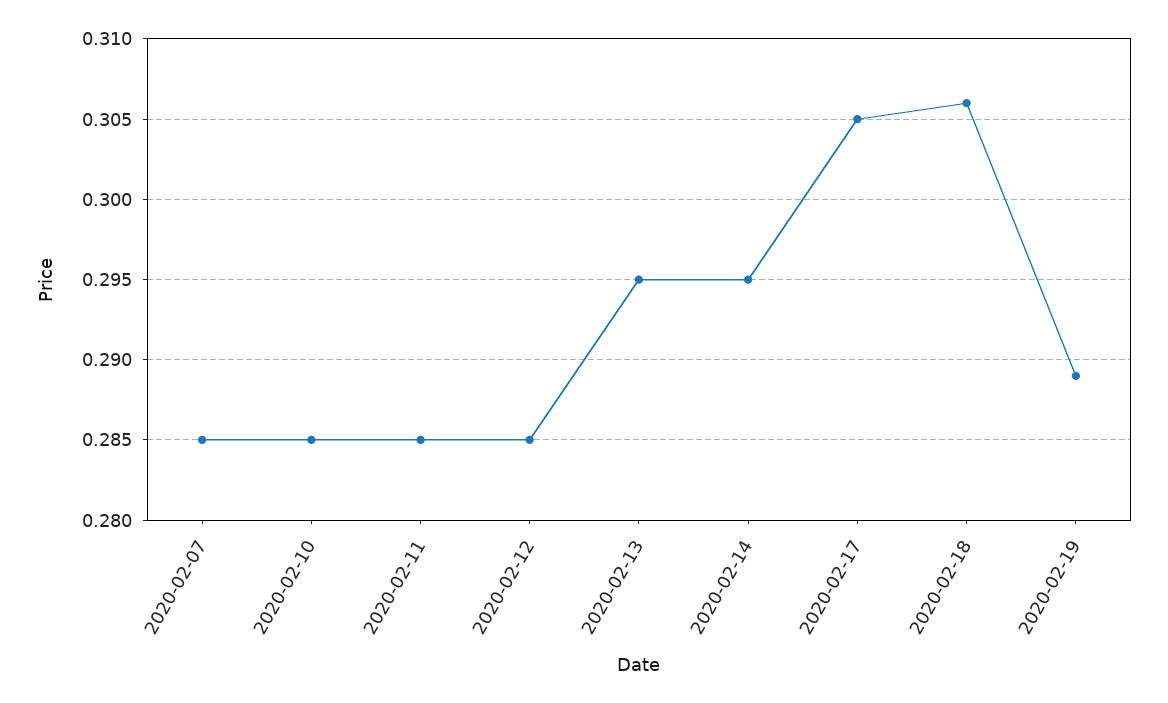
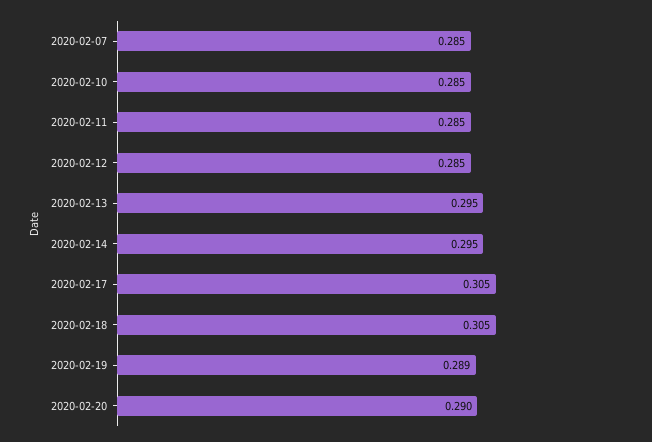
2020-02-18: 0.306 -> 0.305
2020-02-20: none -> 0.29

